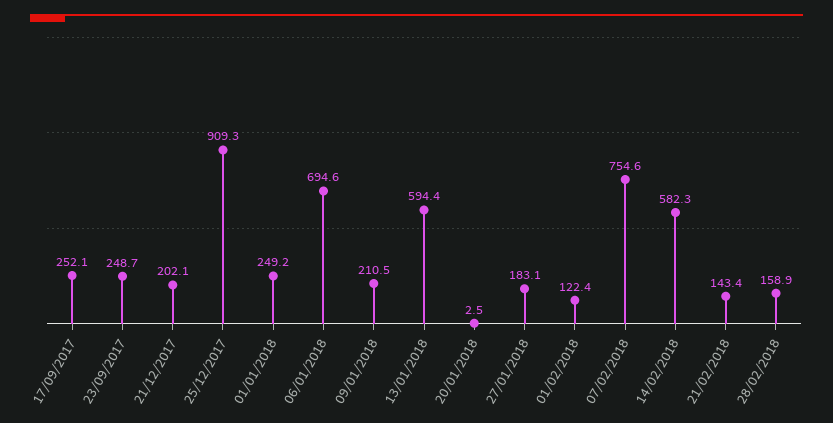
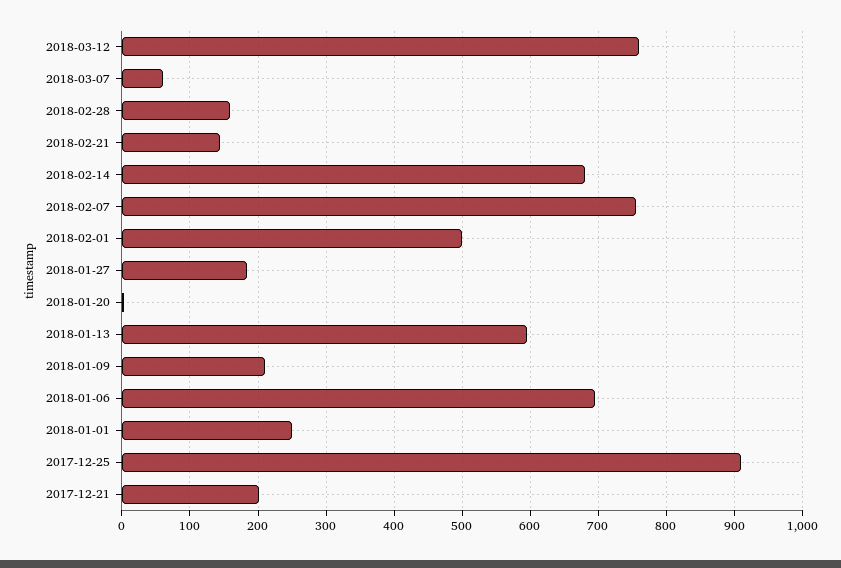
17/09/2017: 252.1 -> none
23/09/2017: 248.7 -> none
01/02/2018: 122.4 -> 500
14/02/2018: 582.3 -> 680
2018-03-12: none -> 760
2018-03-07: none -> 60

